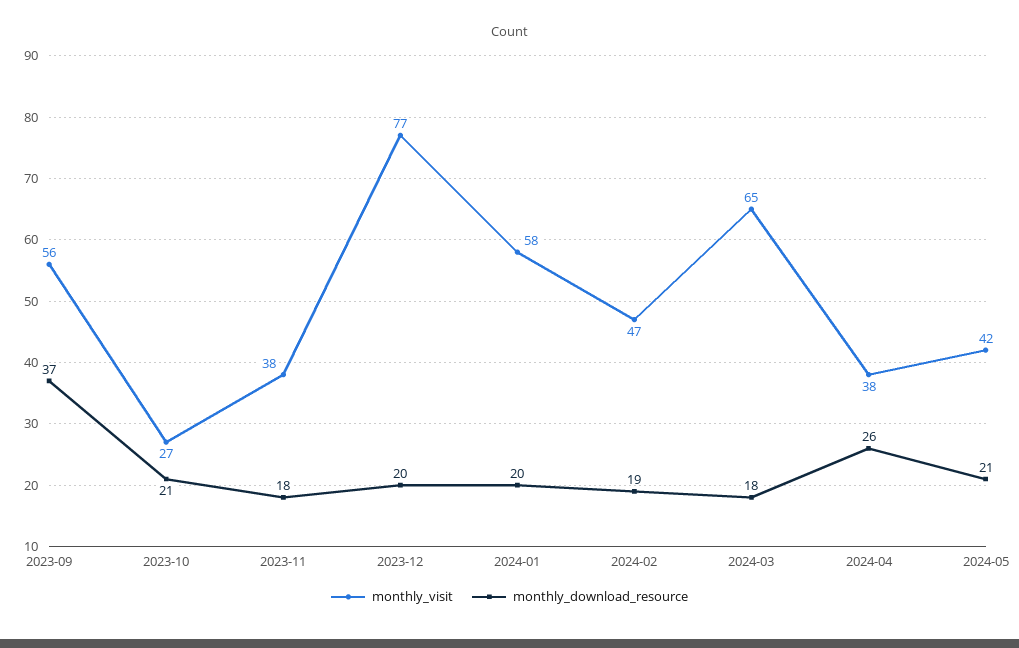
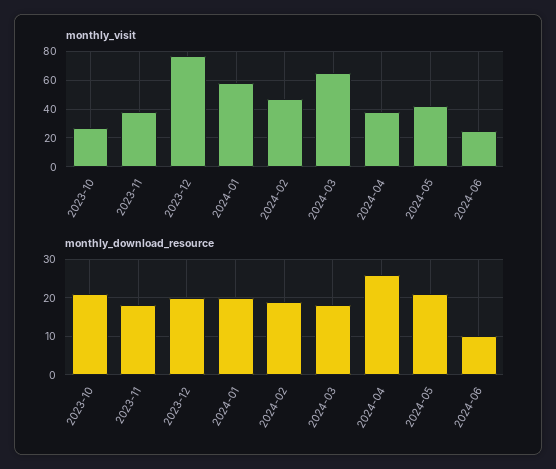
monthly_visit, 2023-09: 56 -> none
monthly_download_resource, 2023-09: 37 -> none
monthly_visit, 2024-06: none -> 25
monthly_download_resource, 2024-06: none -> 10

